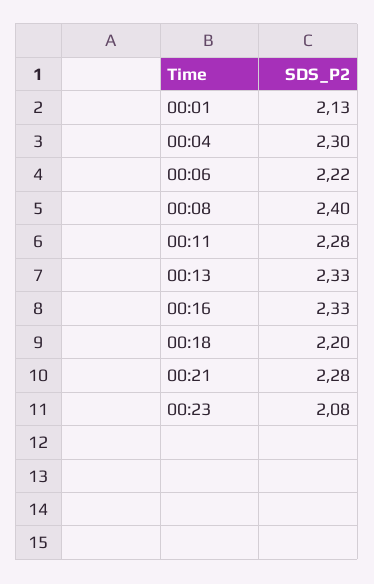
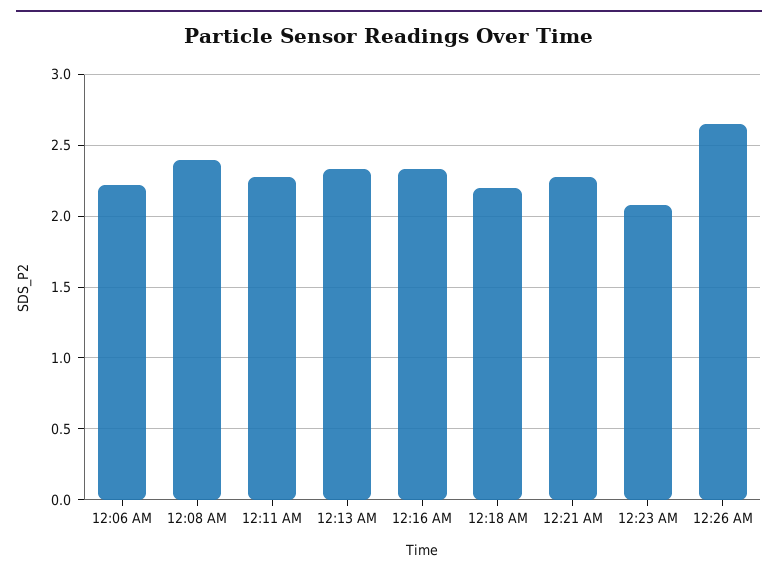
00:01: 2.13 -> none
00:04: 2.3 -> none
12:26 AM: none -> 2.65

